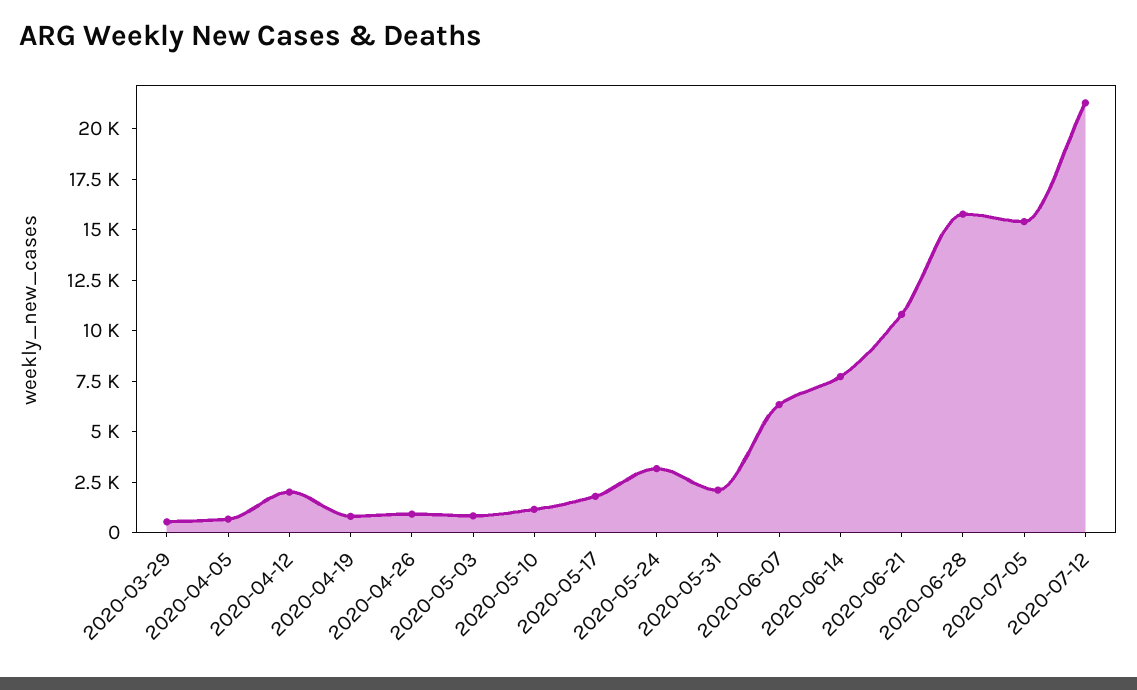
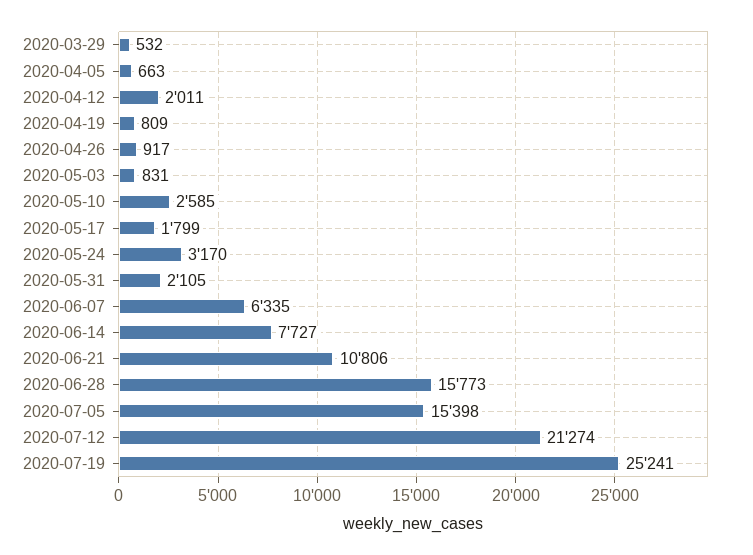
2020-05-10: 1000 -> 2585
2020-07-19: none -> 25241

